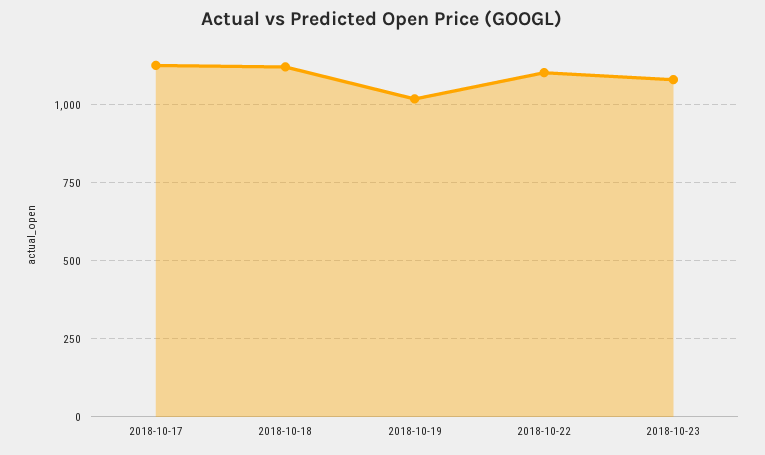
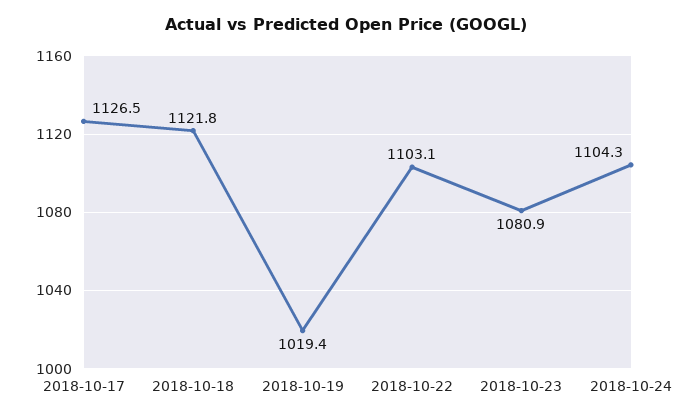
2018-10-24: none -> 1104.3

